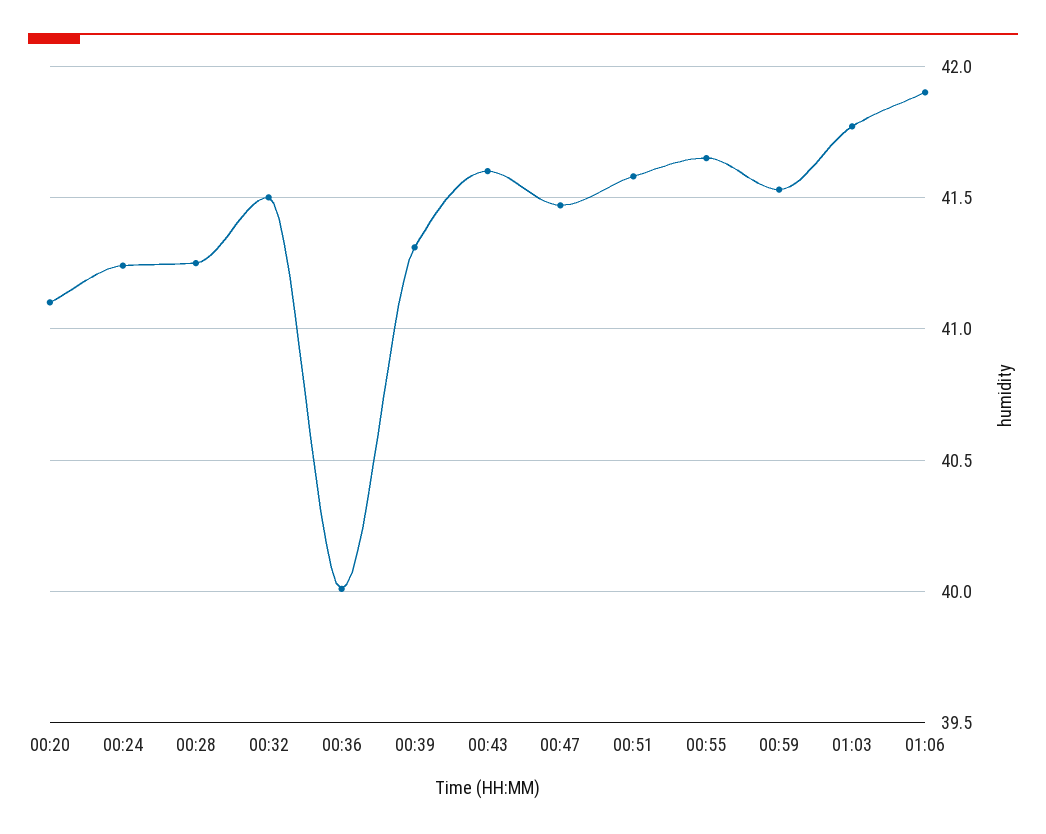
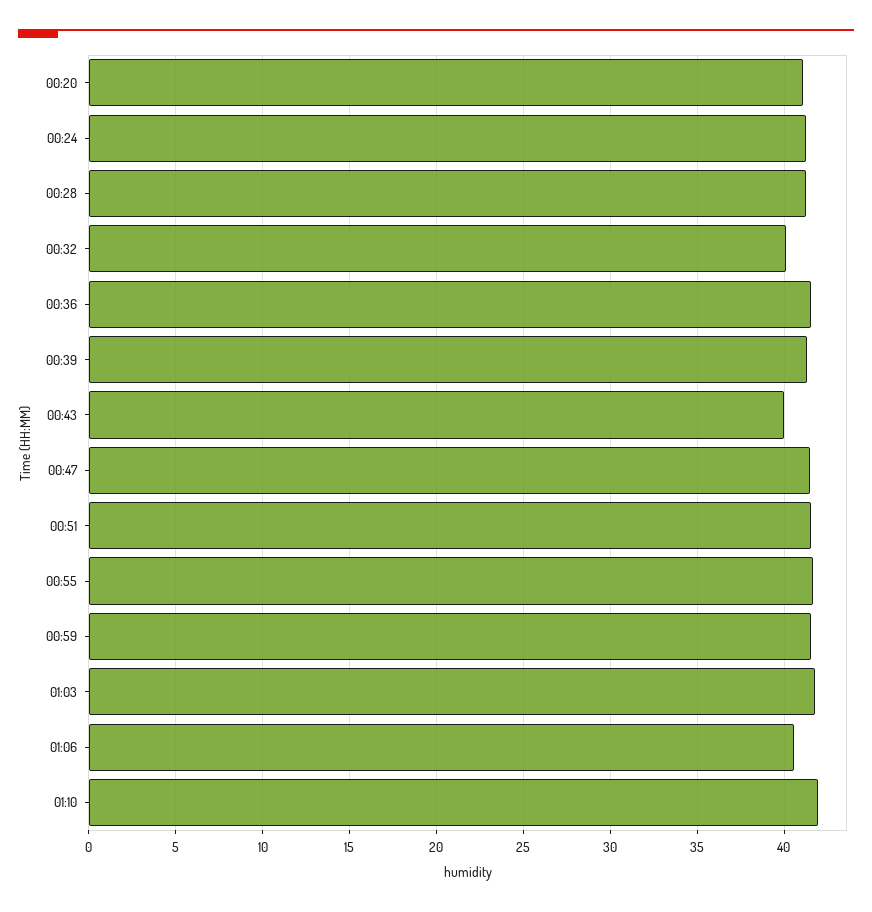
00:32: 41.5 -> 40
00:36: 40 -> 41.5
00:43: 41.6 -> 40
01:06: 41.9 -> 40.5
01:10: none -> 42

